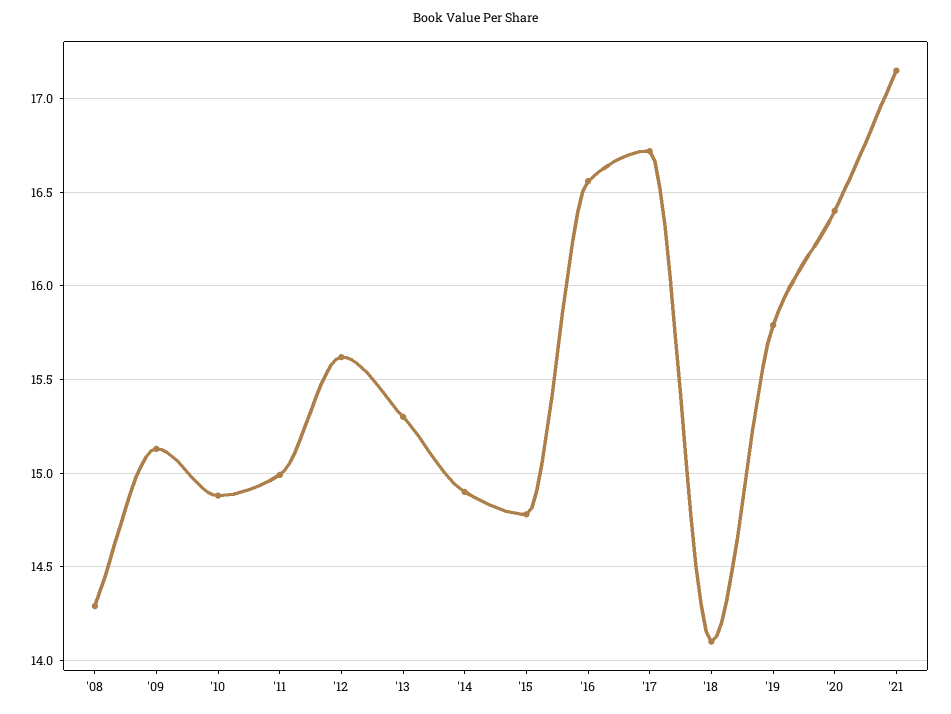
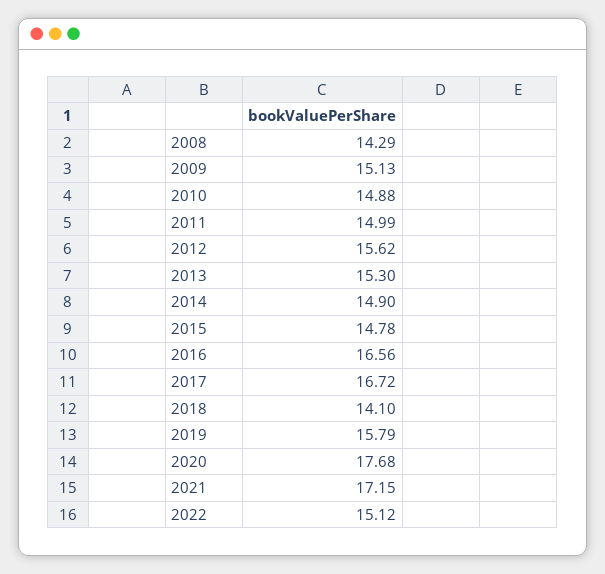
'20: 16.4 -> 17.68
2022: none -> 15.12

